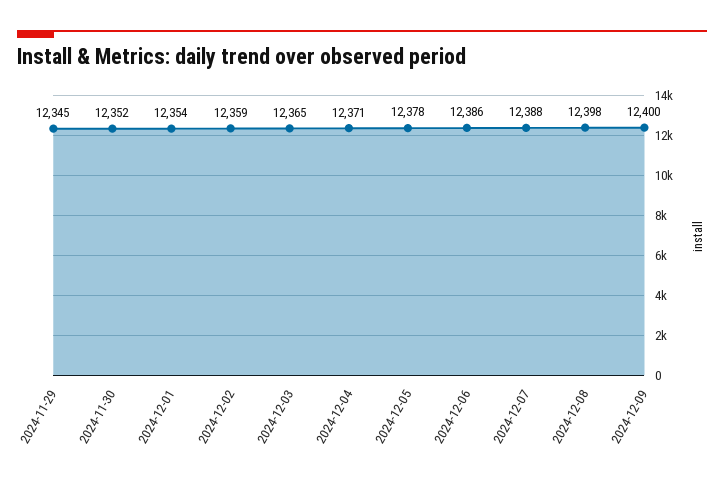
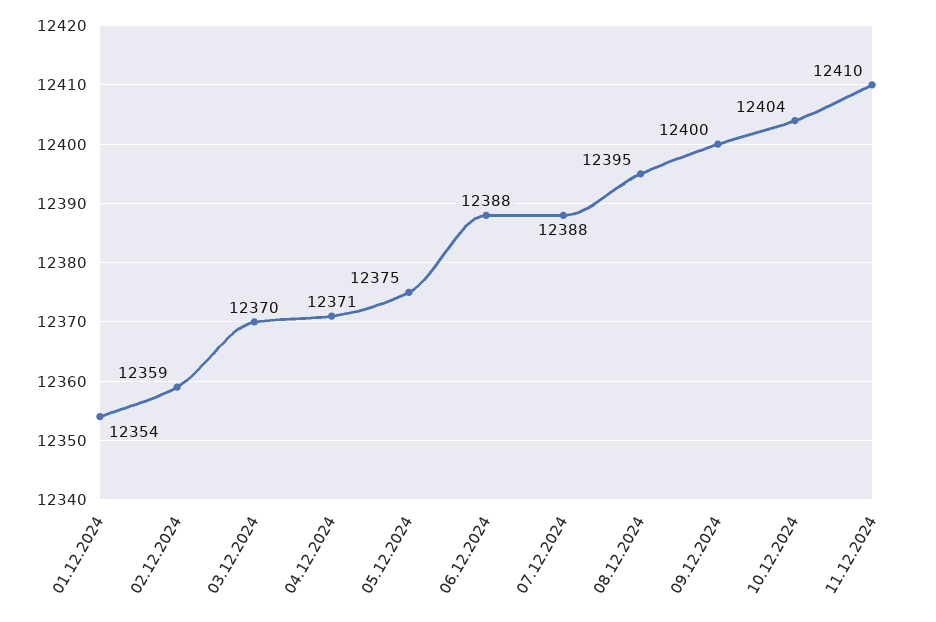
2024-11-29: 12345 -> none
2024-11-30: 12352 -> none
2024-12-03: 12365 -> 12370
2024-12-05: 12378 -> 12375
2024-12-06: 12386 -> 12388
2024-12-08: 12398 -> 12395
10.12.2024: none -> 12404
11.12.2024: none -> 12410

